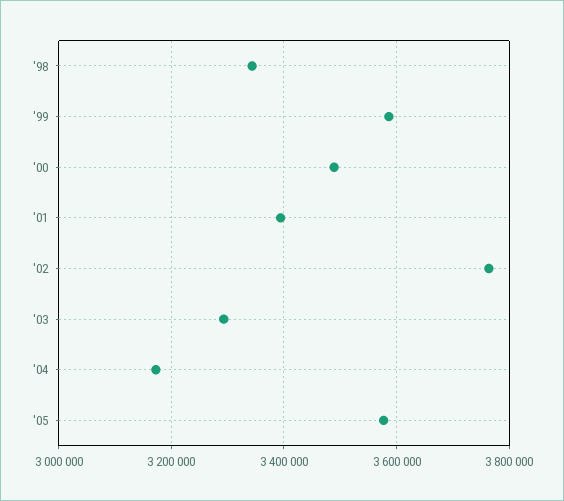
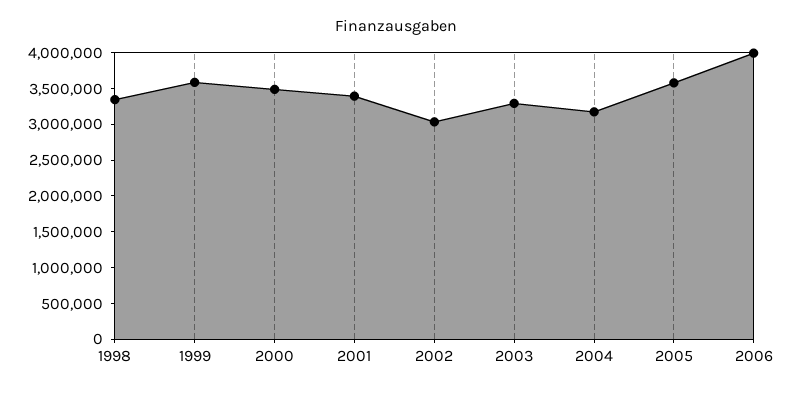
'02: 3760000 -> 3000000
2006: none -> 4000000

